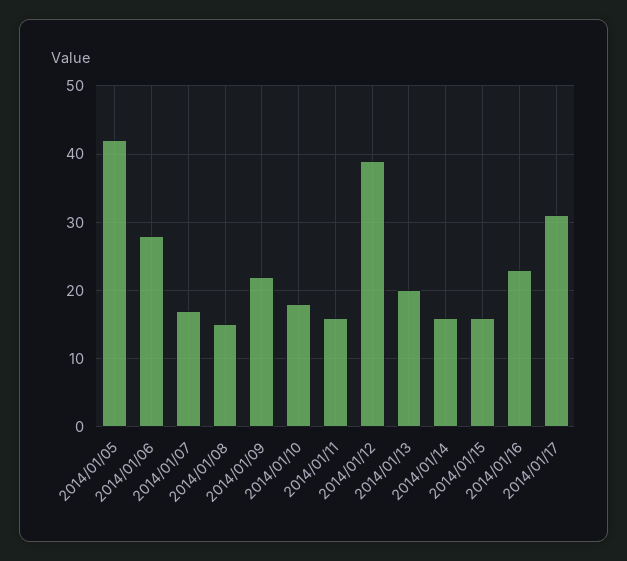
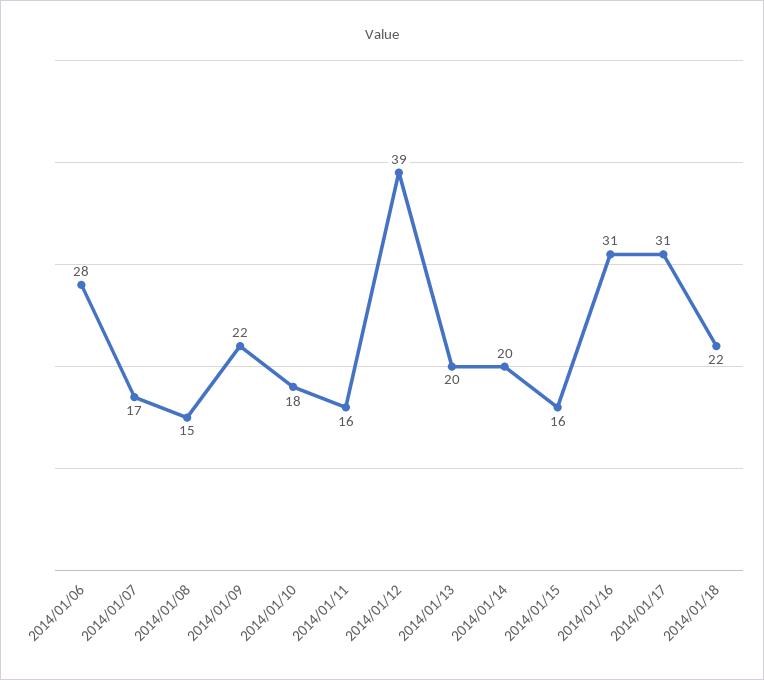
2014/01/05: 42 -> none
2014/01/14: 16 -> 20
2014/01/16: 23 -> 31
2014/01/18: none -> 22

